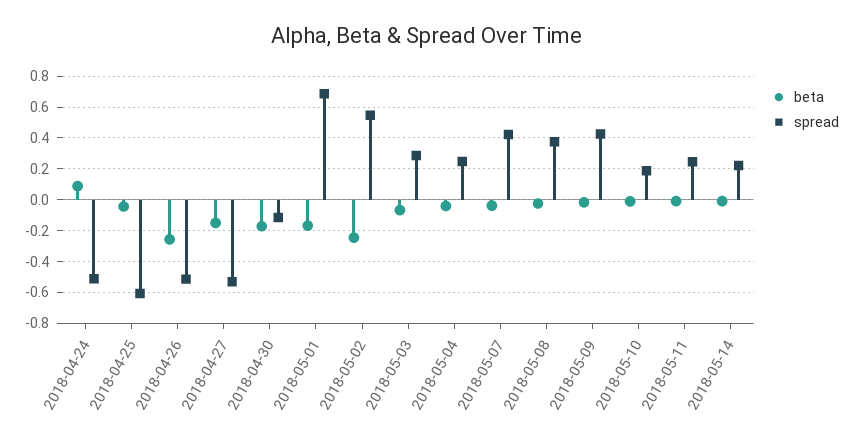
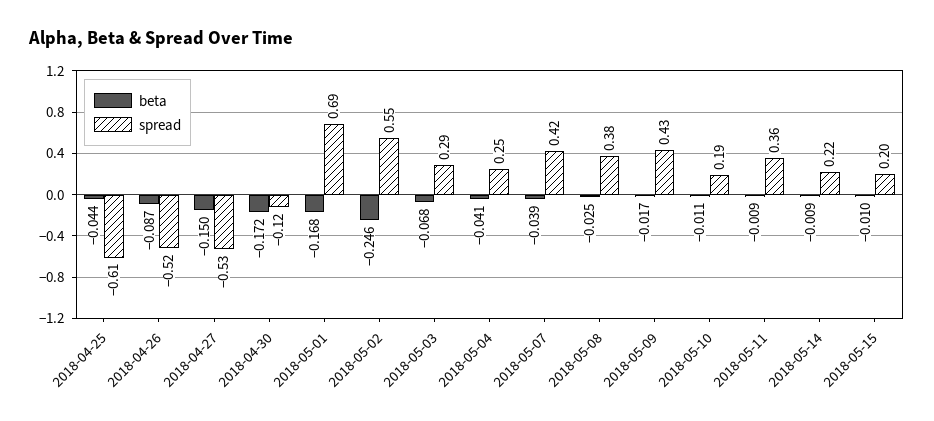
beta, 2018-04-24: 0.1 -> none
spread, 2018-04-24: -0.5 -> none
beta, 2018-04-26: -0.25 -> -0.087
spread, 2018-05-11: 0.25 -> 0.36
beta, 2018-05-15: none -> -0.01
spread, 2018-05-15: none -> 0.2

